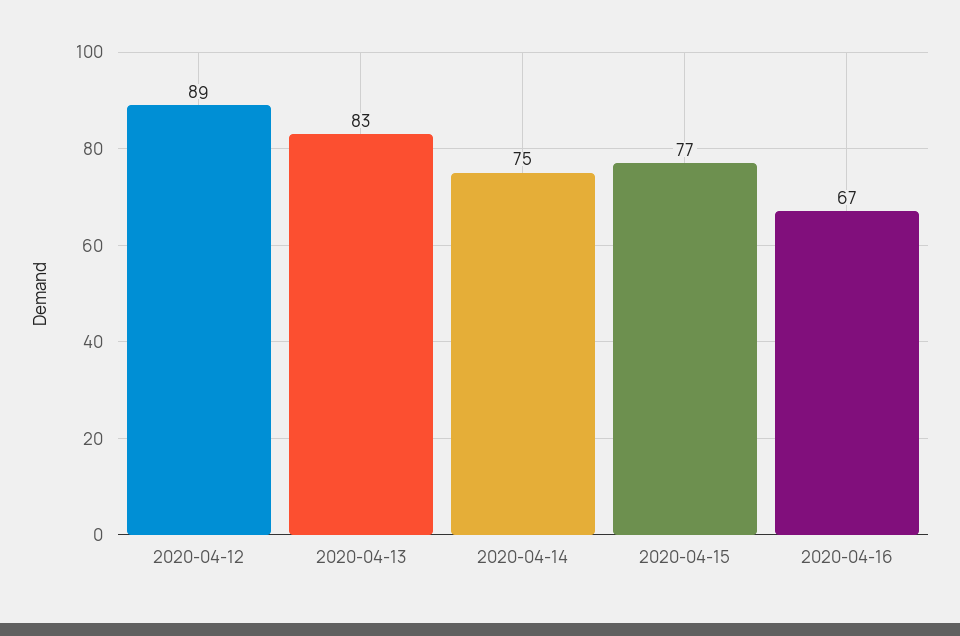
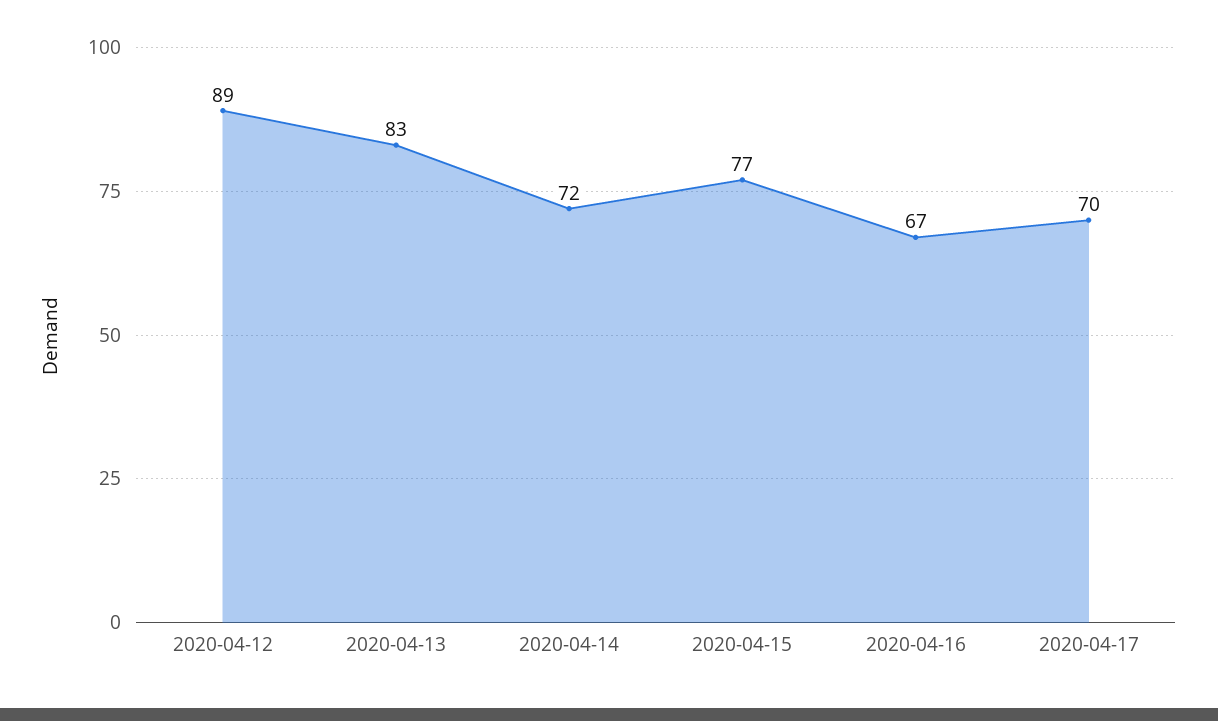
2020-04-14: 75 -> 72
2020-04-17: none -> 70

